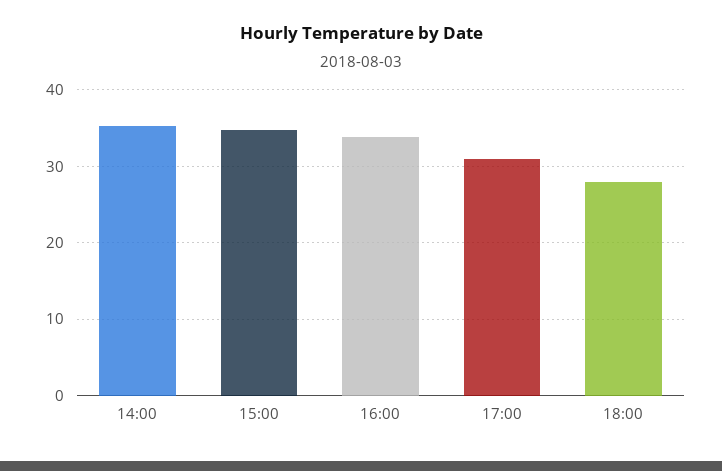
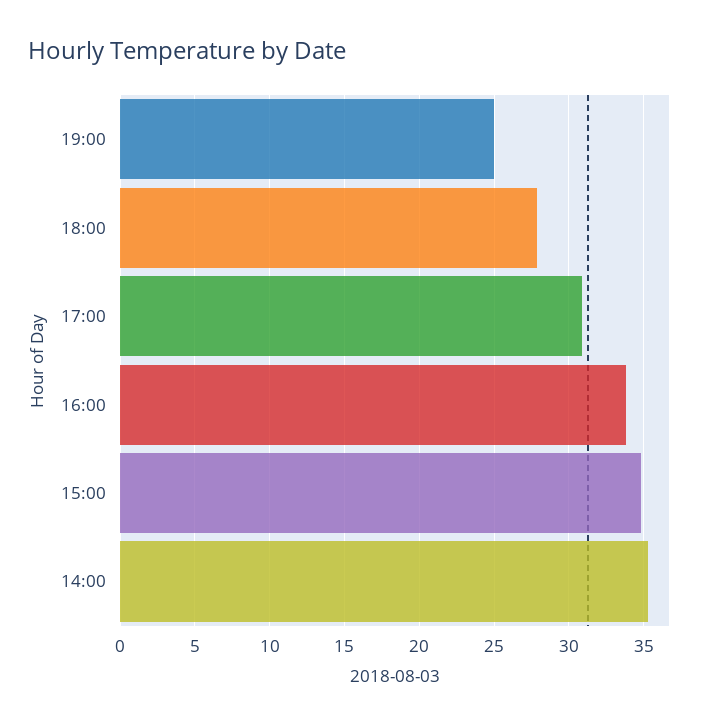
19:00: none -> 25

